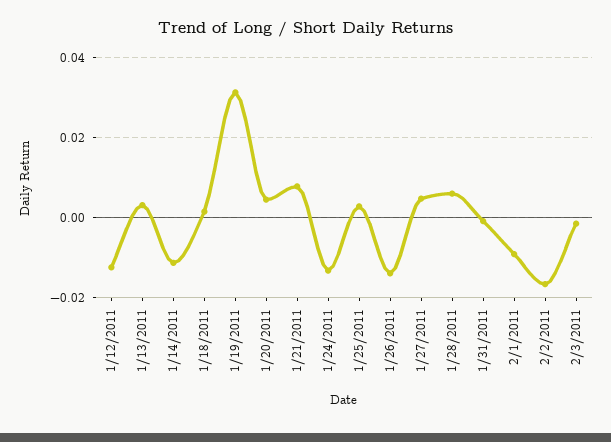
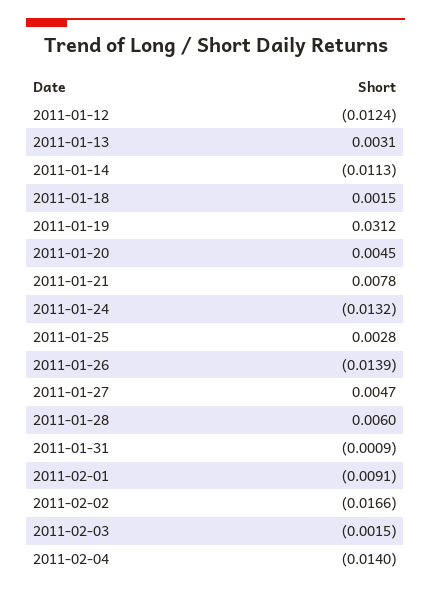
2011-02-04: none -> -0.014

